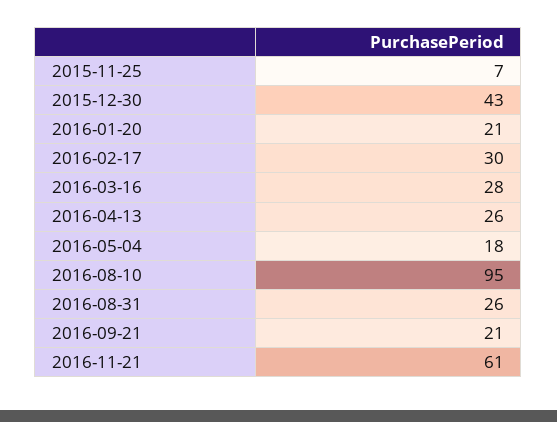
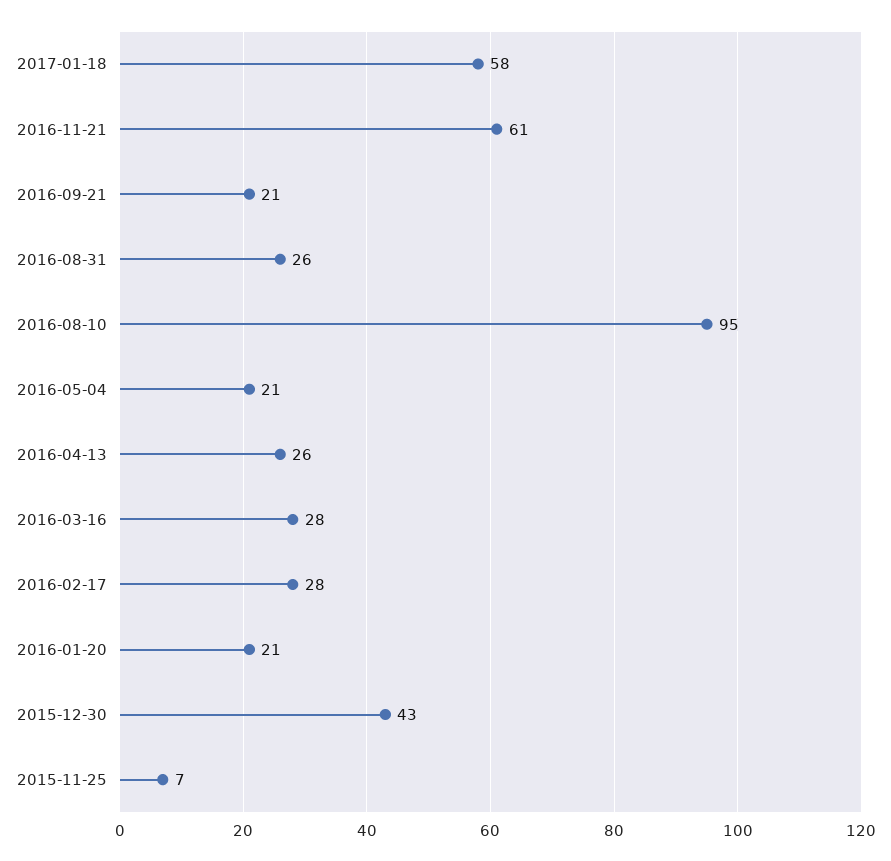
2016-02-17: 30 -> 28
2016-05-04: 18 -> 21
2017-01-18: none -> 58

